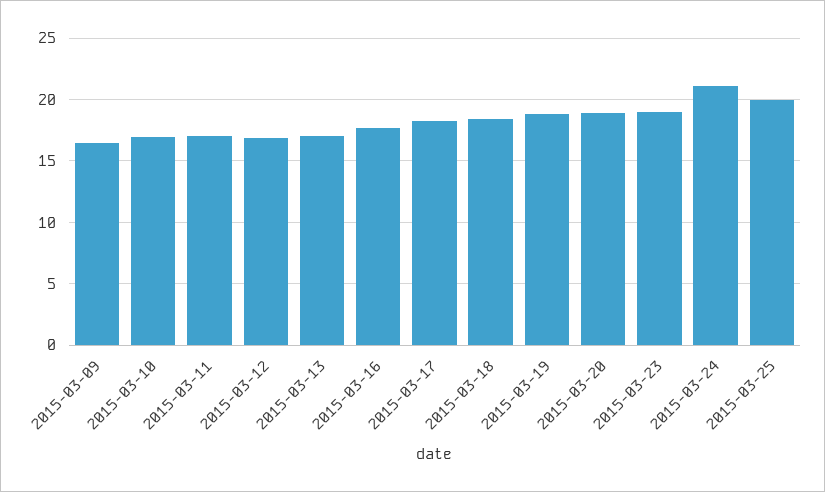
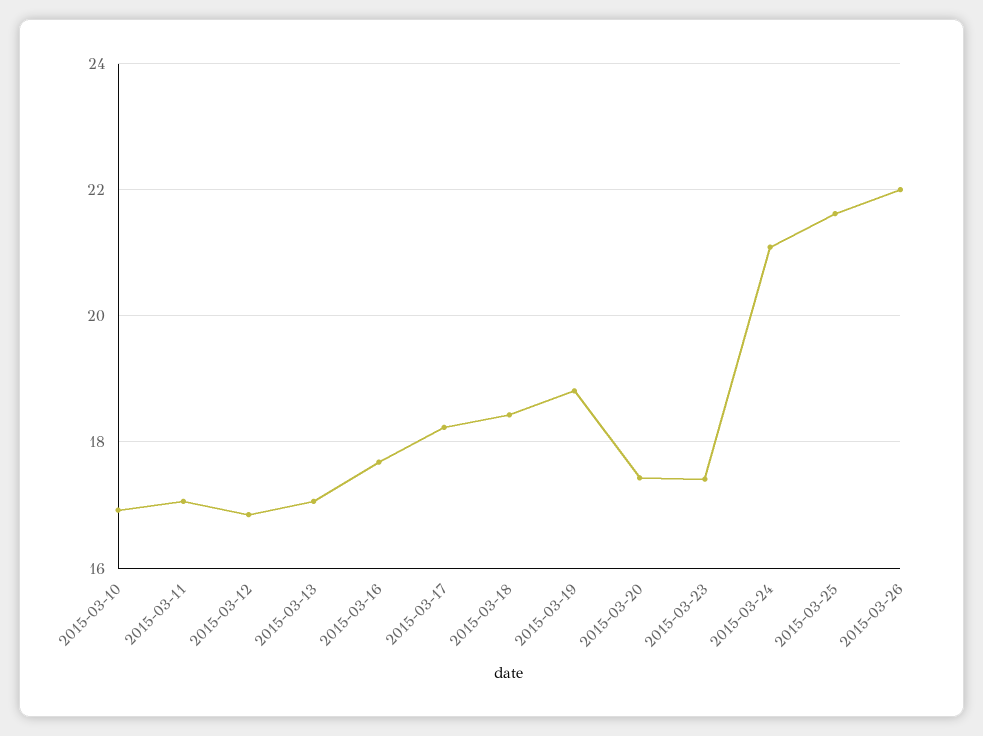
2015-03-09: 16.5 -> none
2015-03-20: 19 -> 17.4
2015-03-23: 19 -> 17.4
2015-03-25: 20 -> 21.6
2015-03-26: none -> 22

